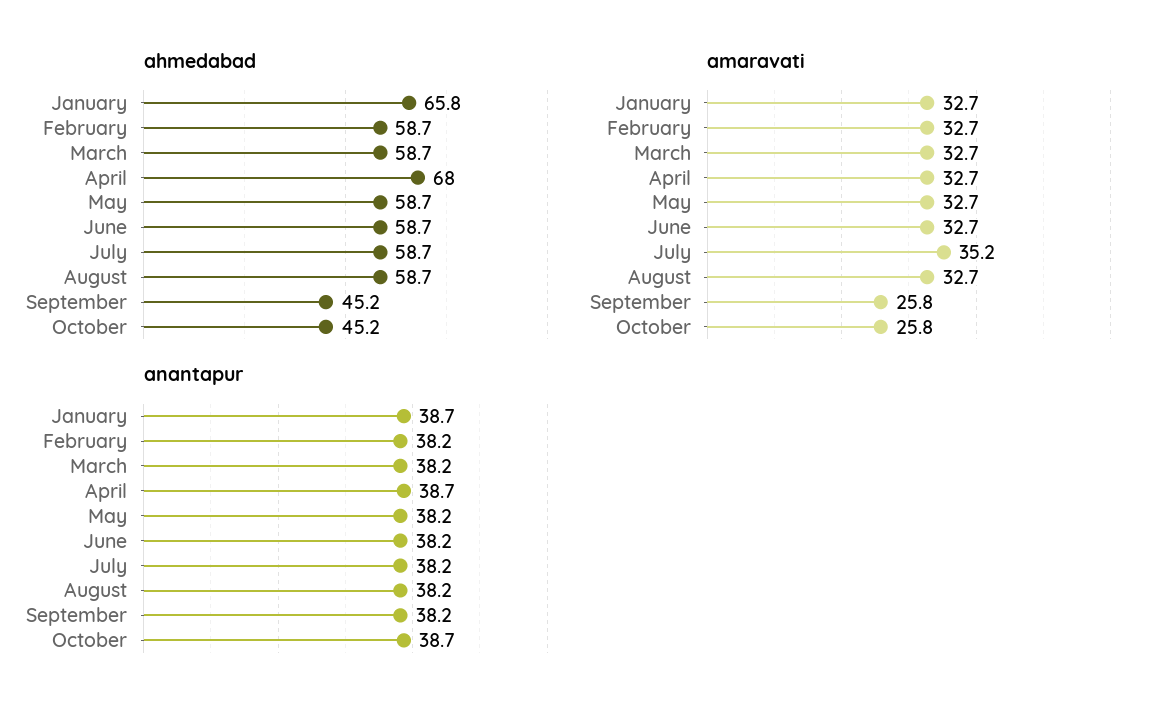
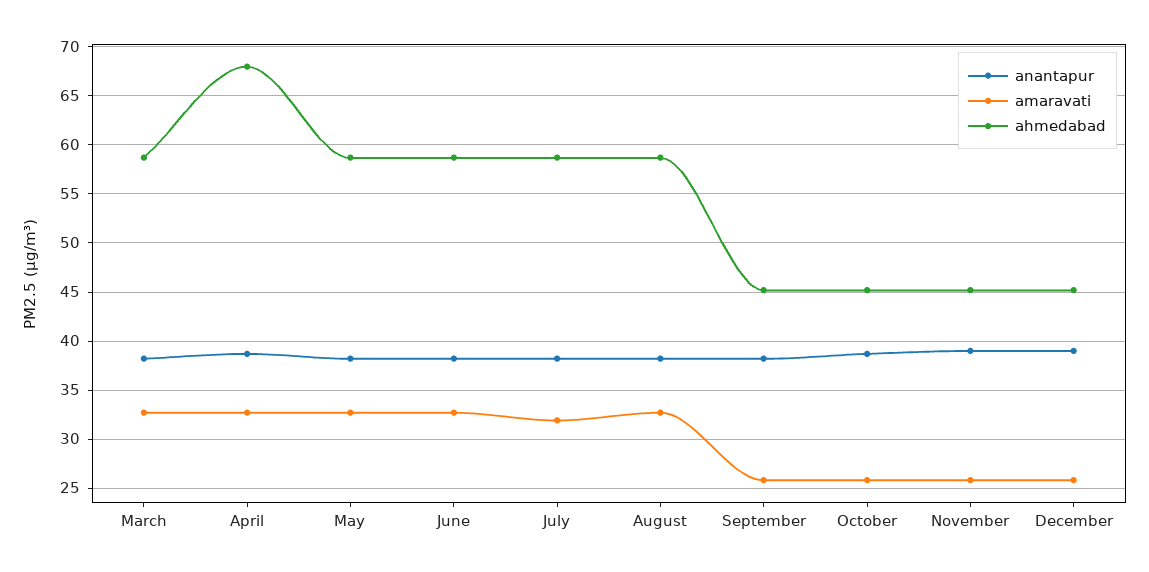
ahmedabad, January: 65.8 -> none
ahmedabad, February: 58.7 -> none
amaravati, January: 32.7 -> none
amaravati, February: 32.7 -> none
amaravati, July: 35.2 -> 32
anantapur, January: 38.7 -> none
anantapur, February: 38.2 -> none
anantapur, November: none -> 39
amaravati, November: none -> 26
ahmedabad, November: none -> 45
anantapur, December: none -> 39
amaravati, December: none -> 26
ahmedabad, December: none -> 45

